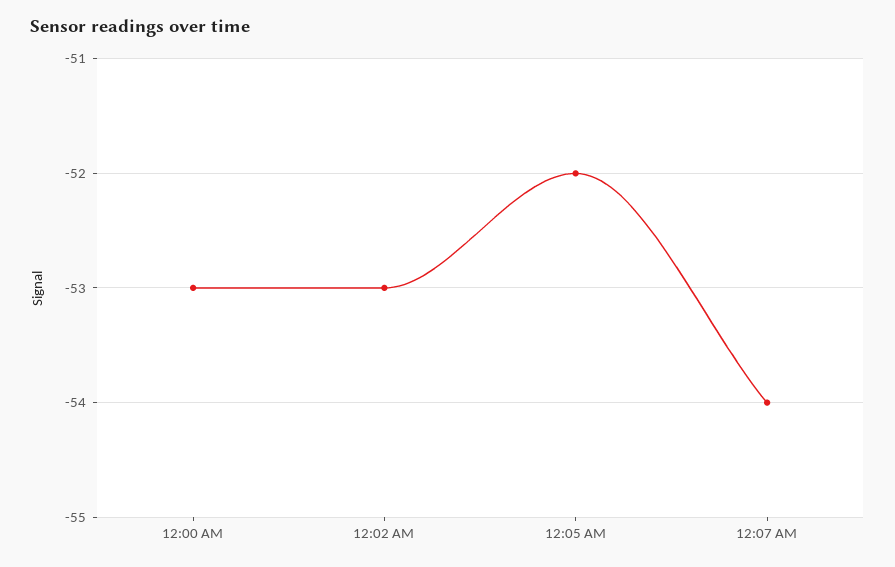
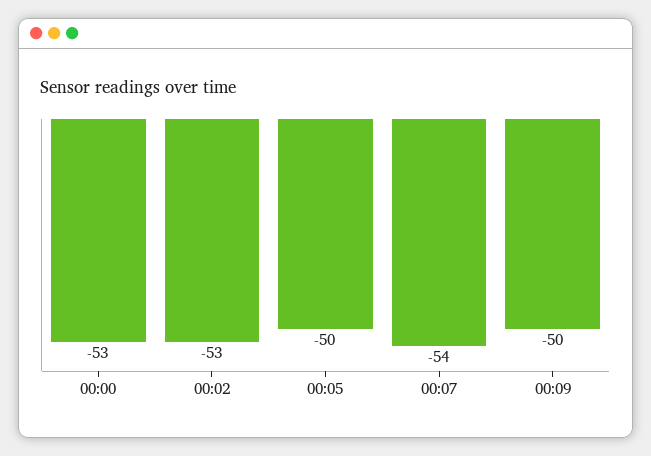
12:05 AM: -52 -> -50
00:09: none -> -50

